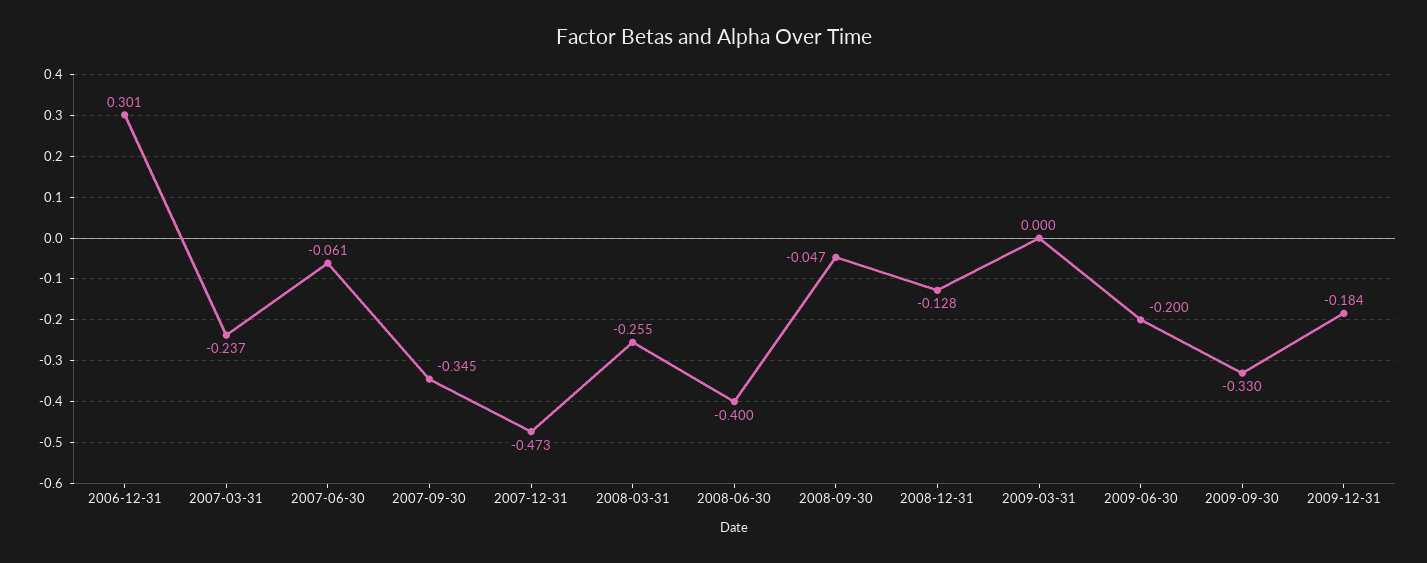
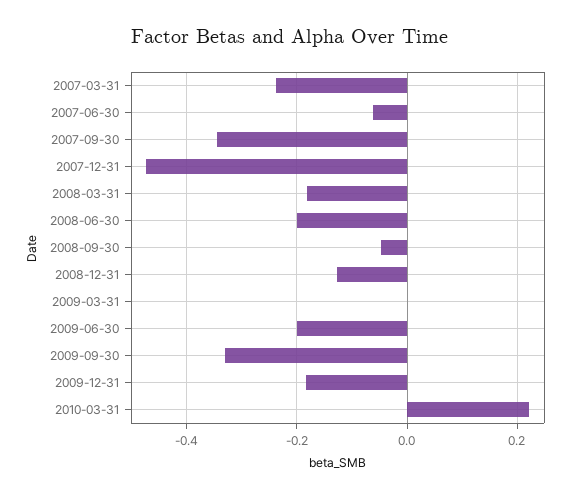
2006-12-31: 0.301 -> none
2008-03-31: -0.255 -> -0.18
2008-06-30: -0.4 -> -0.2
2010-03-31: none -> 0.22

